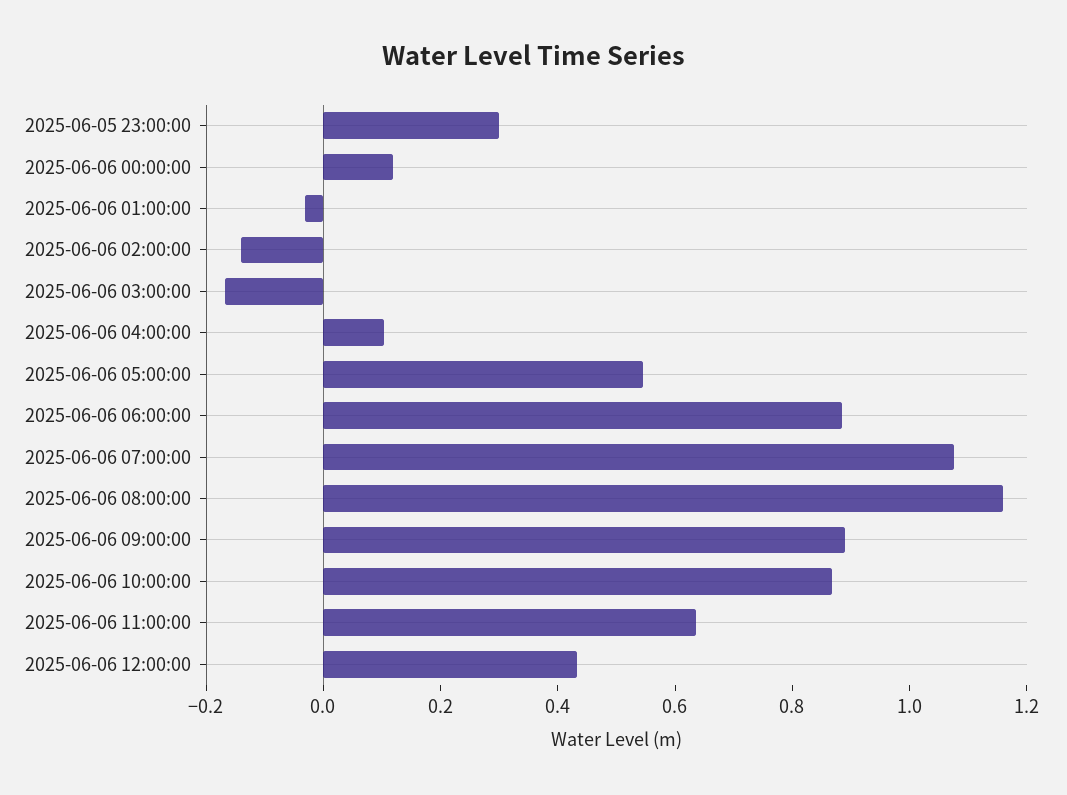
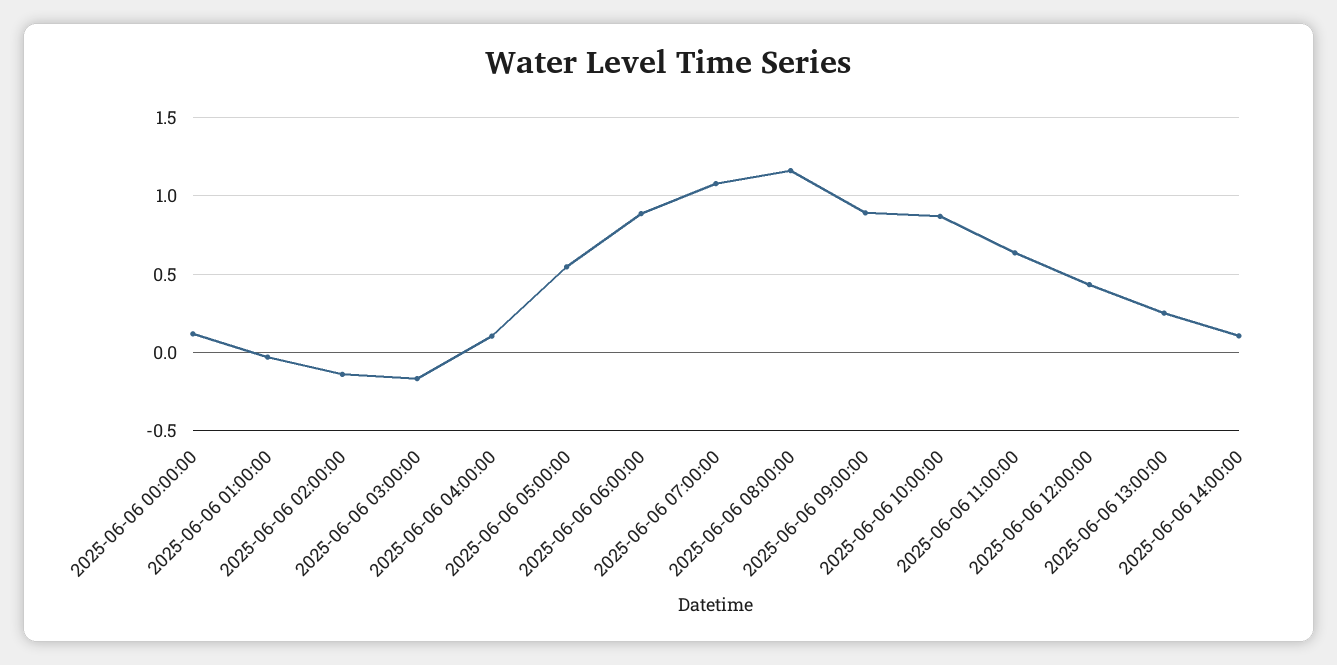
2025-06-05 23:00:00: 0.3 -> none
2025-06-06 13:00:00: none -> 0.25
2025-06-06 14:00:00: none -> 0.1

